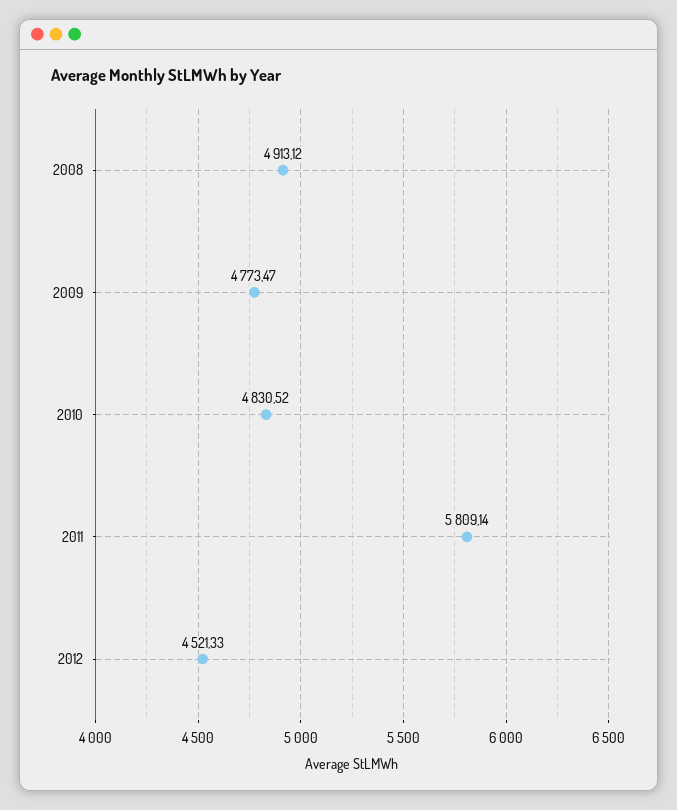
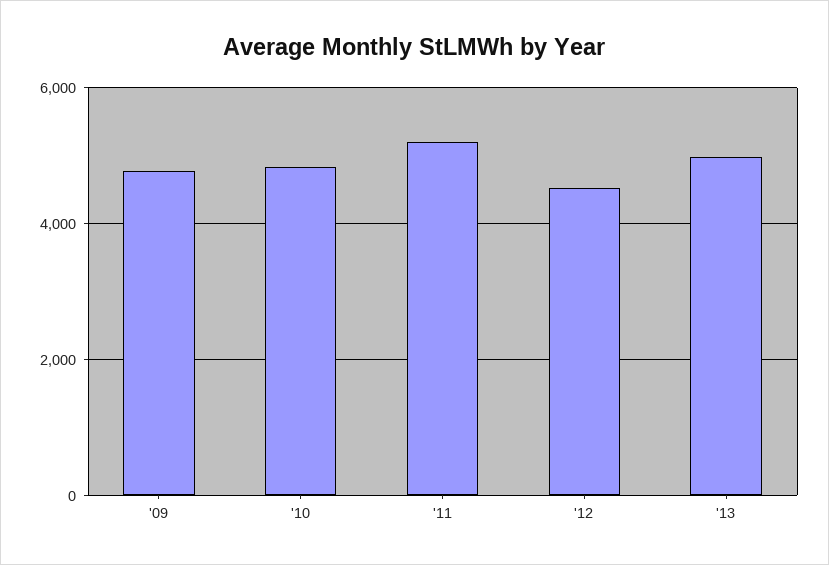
2008: 4913.12 -> none
2011: 5809.14 -> 5200
'13: none -> 5000

